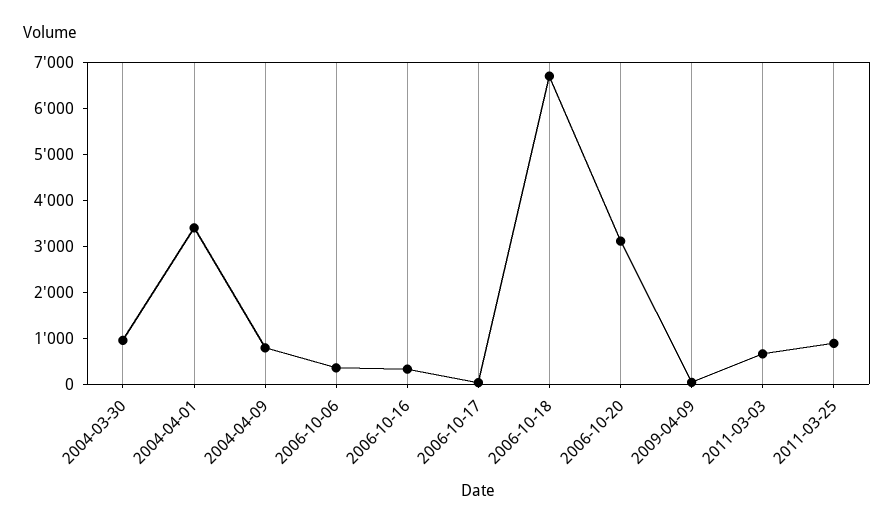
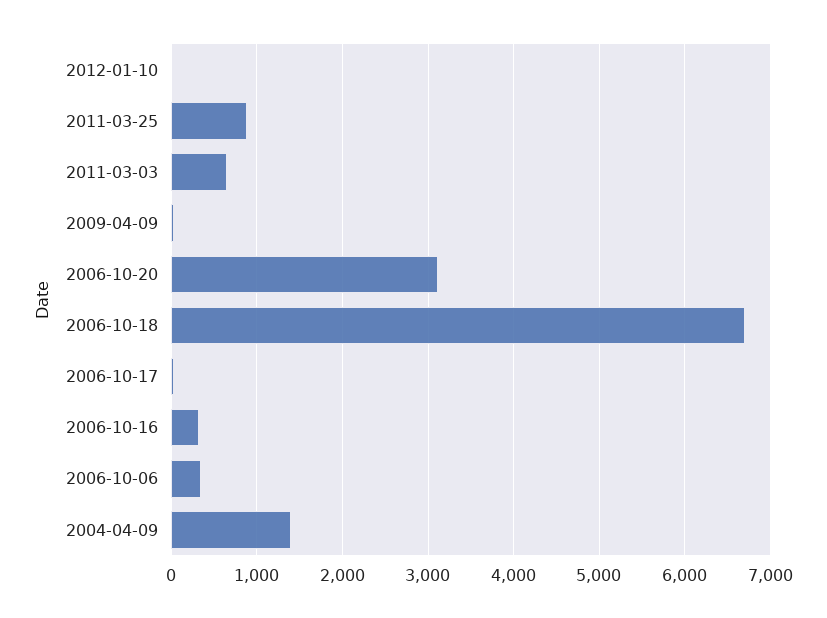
2004-03-30: 1000 -> none
2004-04-01: 3400 -> none
2004-04-09: 800 -> 1400
2012-01-10: none -> 0

